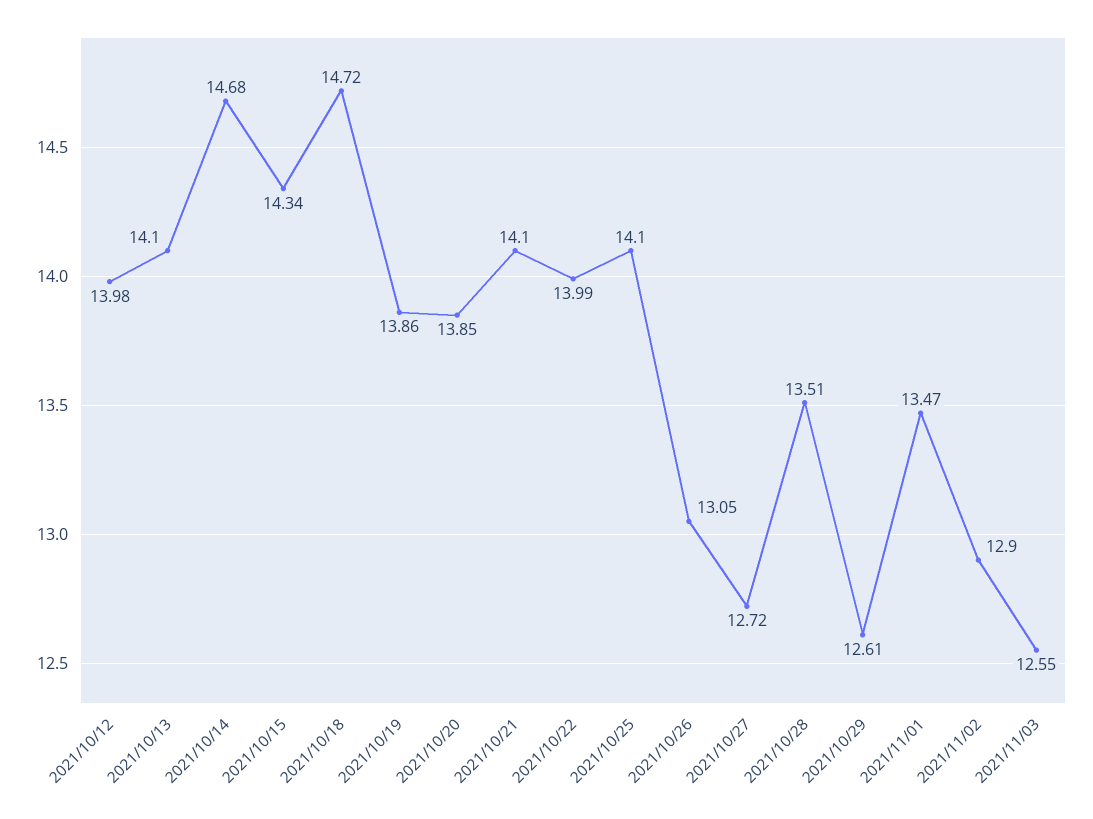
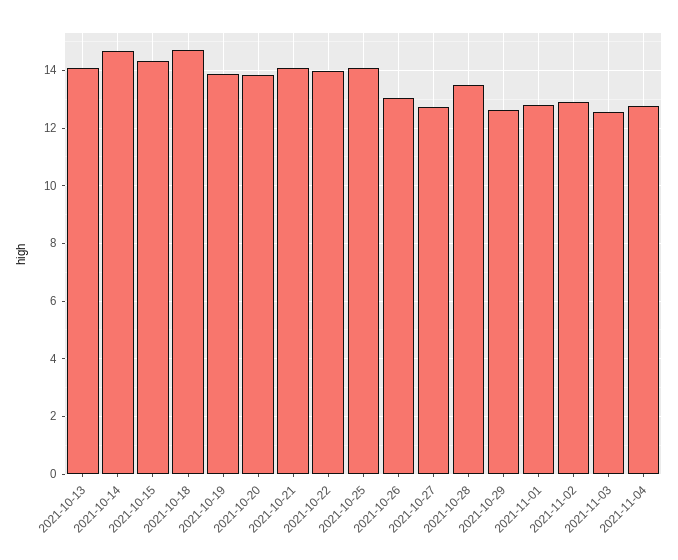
2021/10/12: 13.98 -> none
2021/11/01: 13.47 -> 12.75
2021-11-04: none -> 12.75

